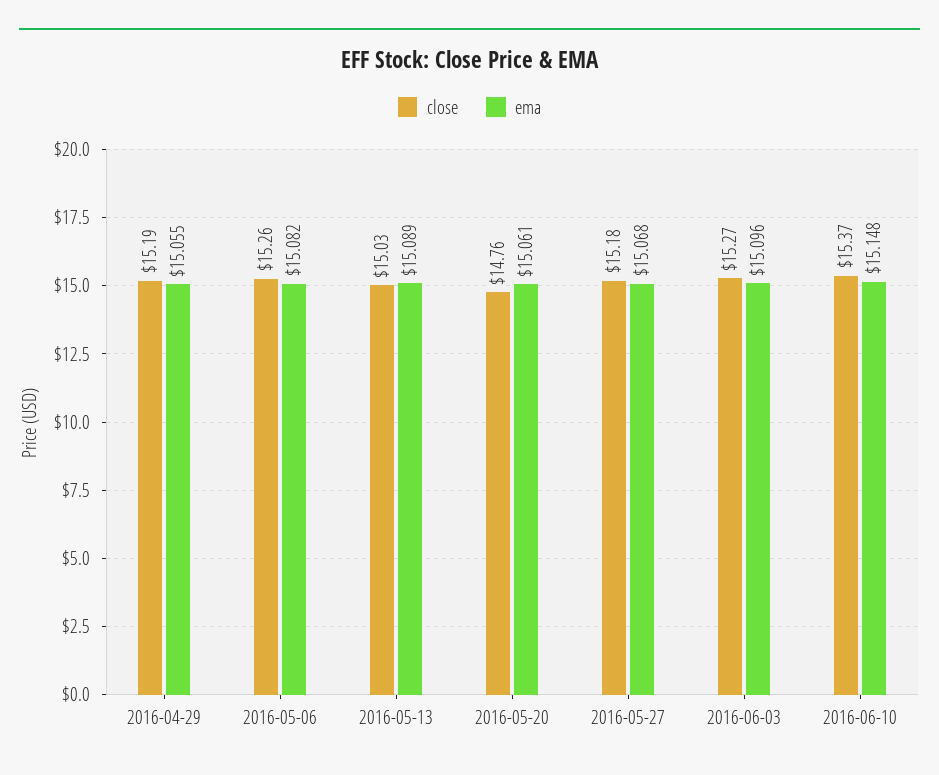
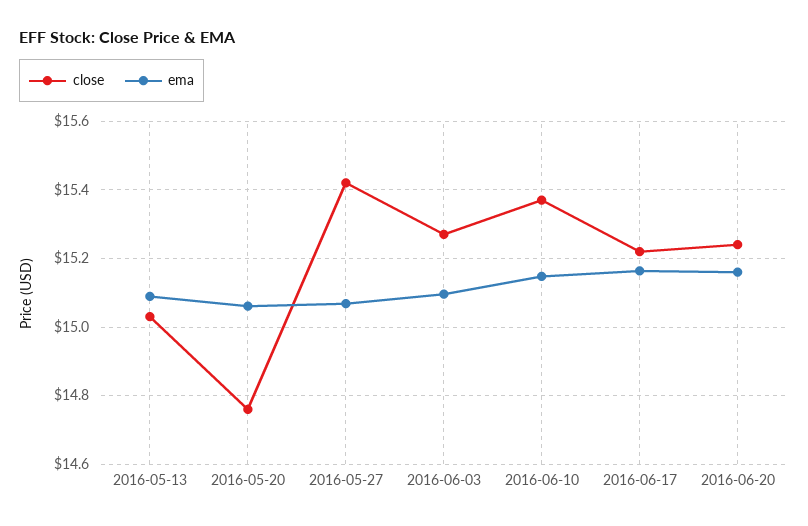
close, 2016-04-29: 15.19 -> none
ema, 2016-04-29: 15.055 -> none
close, 2016-05-06: 15.26 -> none
ema, 2016-05-06: 15.082 -> none
close, 2016-05-27: 15.18 -> 15.42
close, 2016-06-17: none -> 15.22
ema, 2016-06-17: none -> 15.16
close, 2016-06-20: none -> 15.24
ema, 2016-06-20: none -> 15.16

